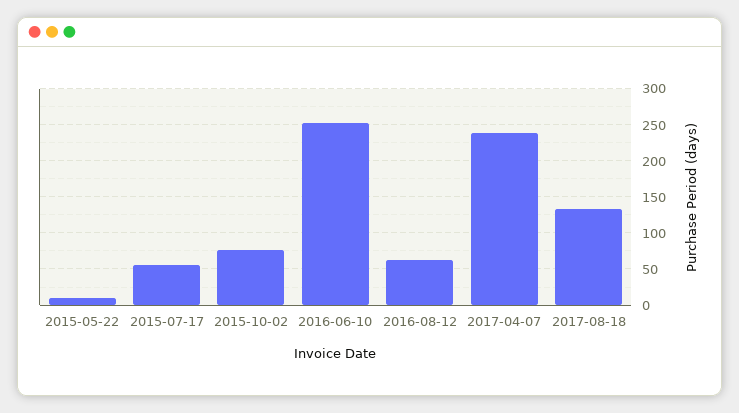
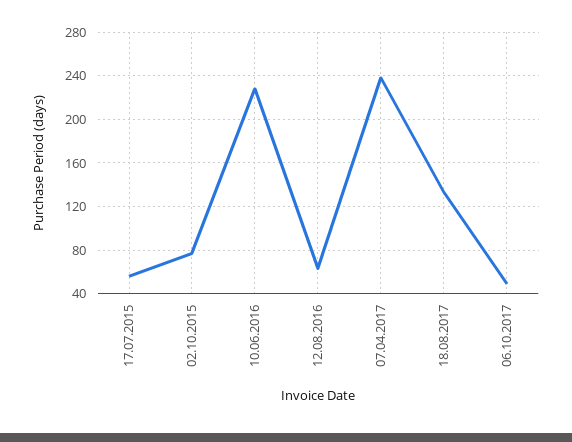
2015-05-22: 10 -> none
2016-06-10: 250 -> 230
06.10.2017: none -> 50

